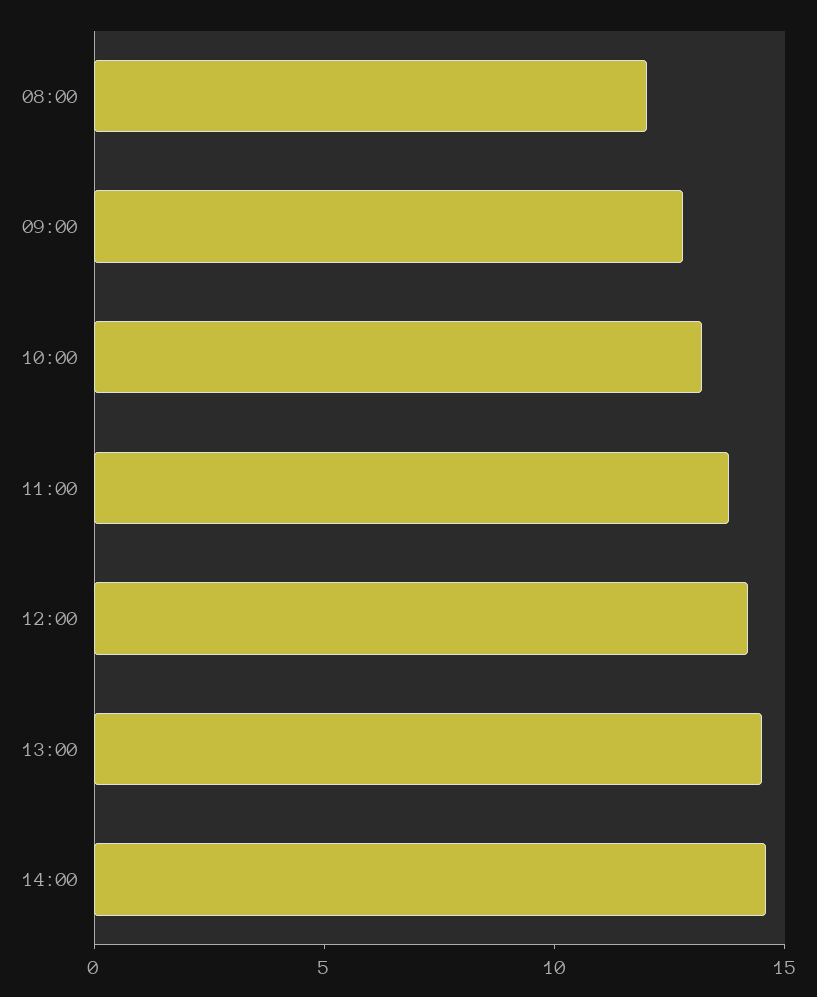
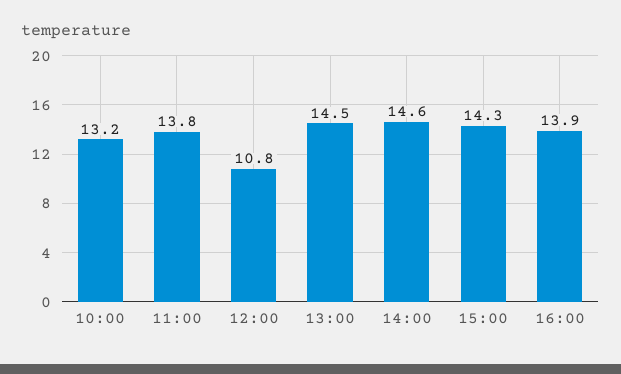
08:00: 12 -> none
09:00: 13 -> none
12:00: 14 -> 10.8
15:00: none -> 14.3
16:00: none -> 13.9

